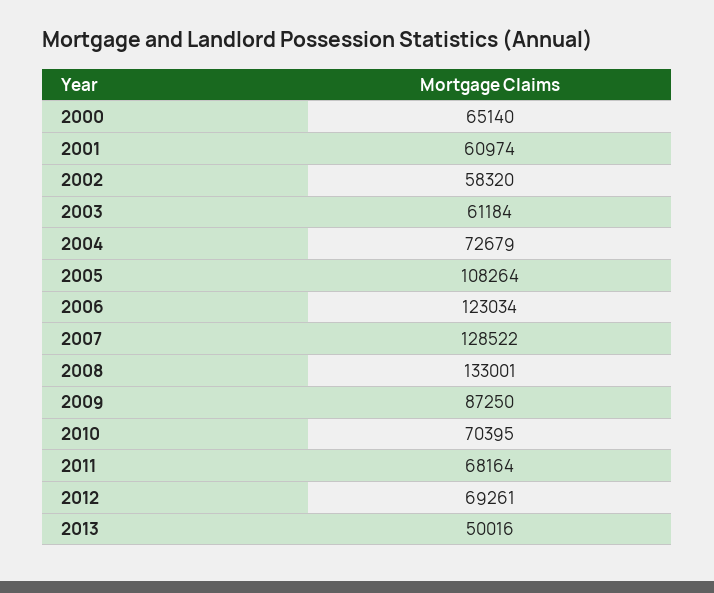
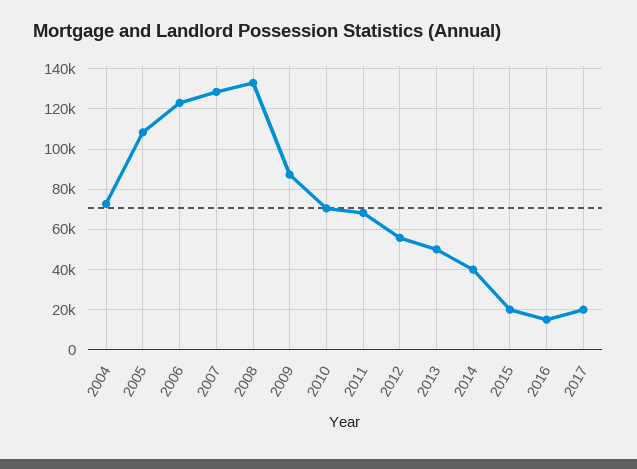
2000: 65140 -> none
2001: 60974 -> none
2002: 58320 -> none
2003: 61184 -> none
2012: 69261 -> 55000
2014: none -> 40000
2015: none -> 20000
2016: none -> 15000
2017: none -> 20000

